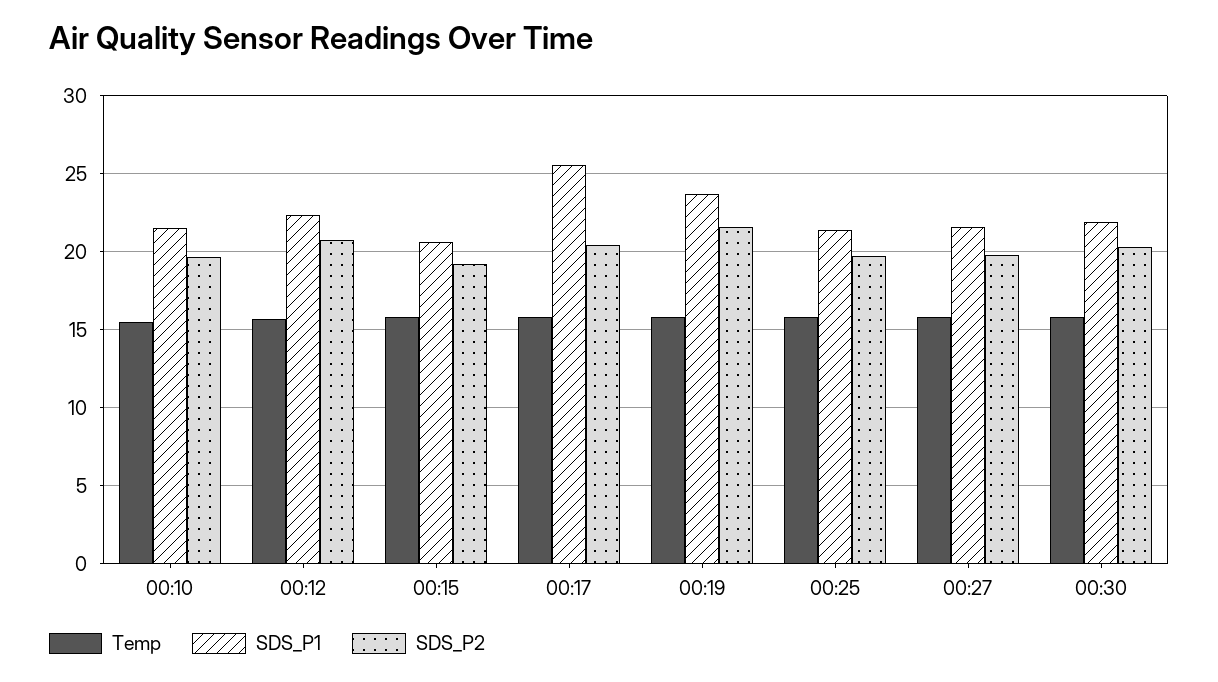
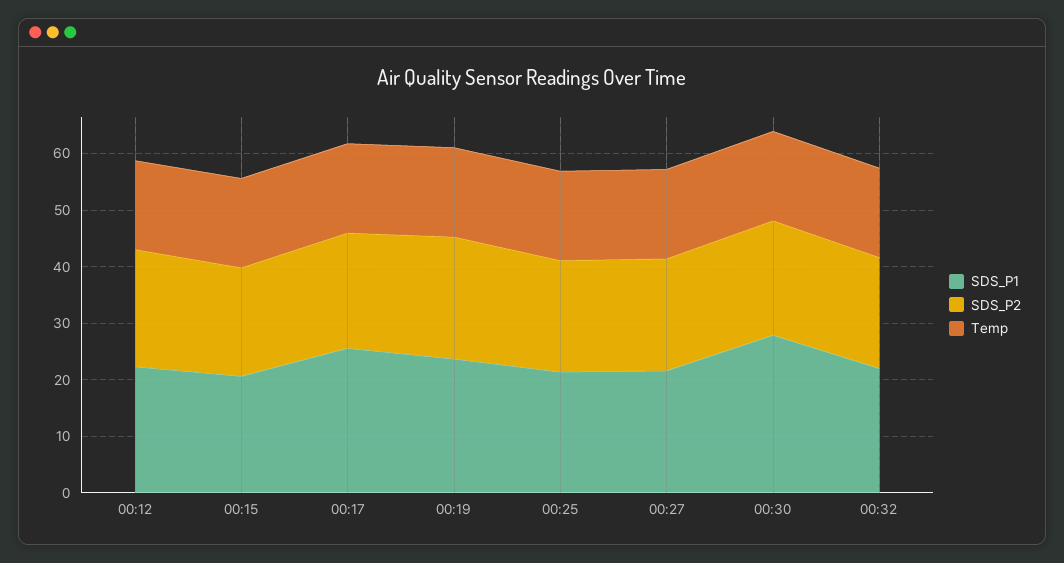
Temp, 00:10: 15.5 -> none
SDS_P1, 00:10: 21.5 -> none
SDS_P2, 00:10: 19.5 -> none
SDS_P1, 00:30: 22 -> 28
SDS_P1, 00:32: none -> 22
SDS_P2, 00:32: none -> 20
Temp, 00:32: none -> 16

